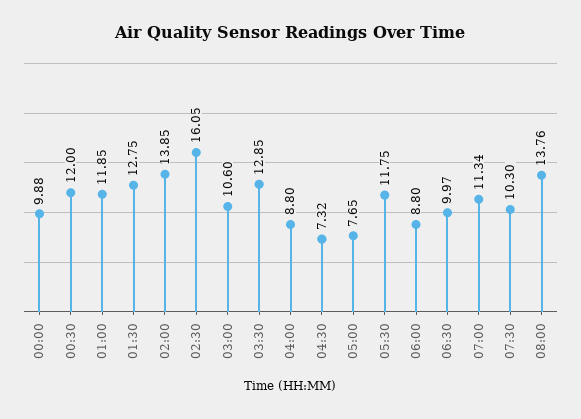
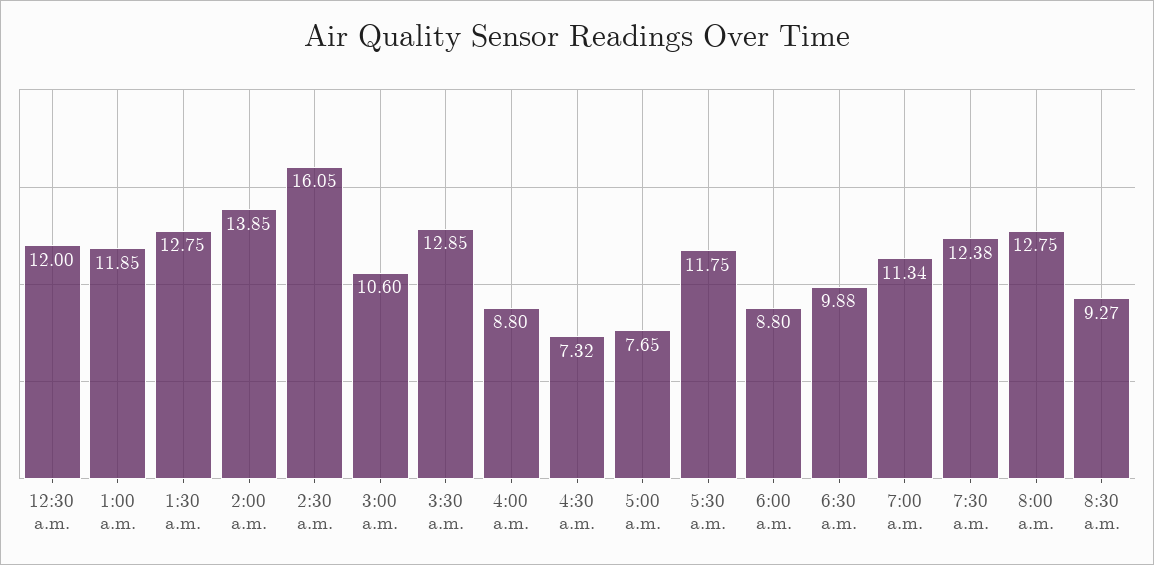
00:00: 9.88 -> none
06:30: 9.97 -> 9.88
07:30: 10.3 -> 12.38
08:00: 13.76 -> 12.75
8:30 a.m.: none -> 9.27

